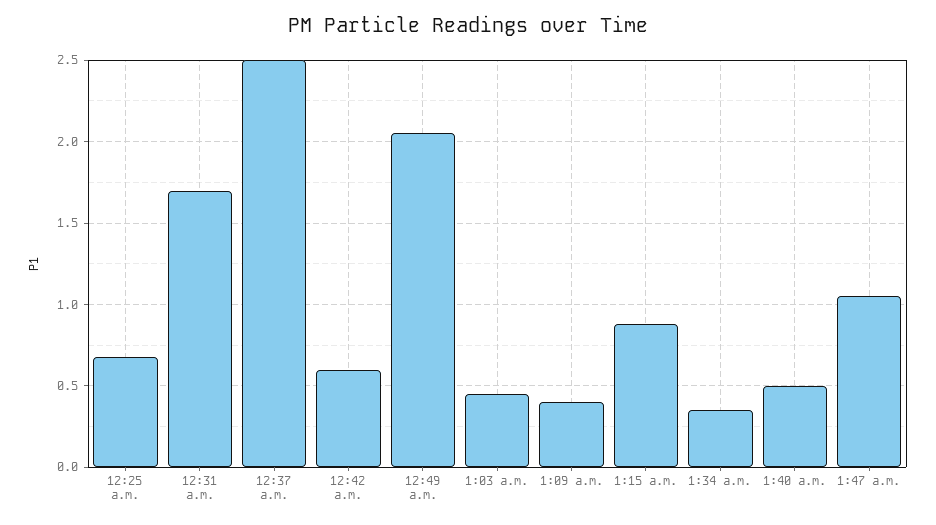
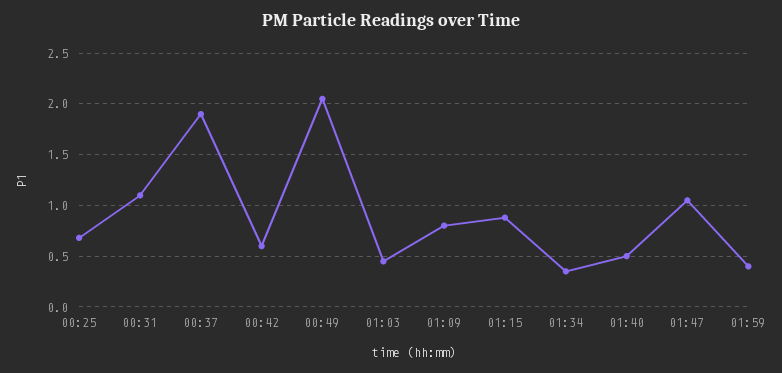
12:31 a.m.: 1.7 -> 1.1
12:37 a.m.: 2.5 -> 1.9
1:09 a.m.: 0.4 -> 0.8
01:59: none -> 0.4

